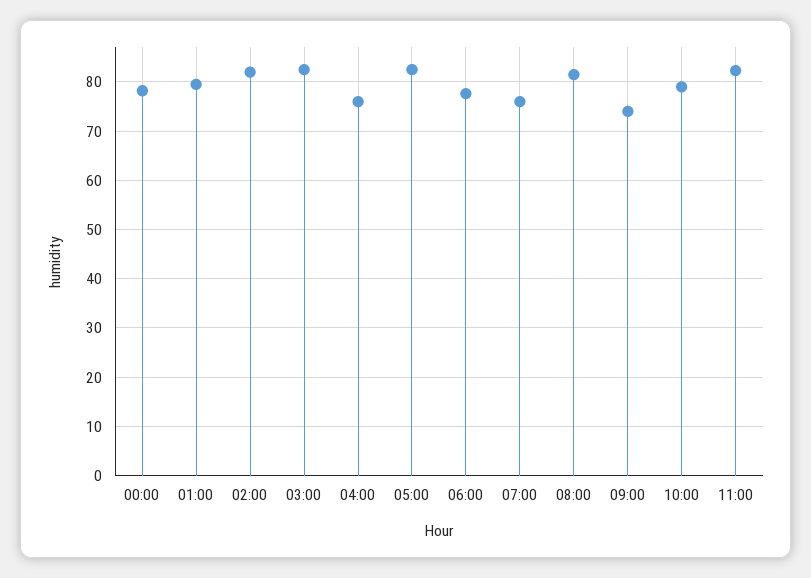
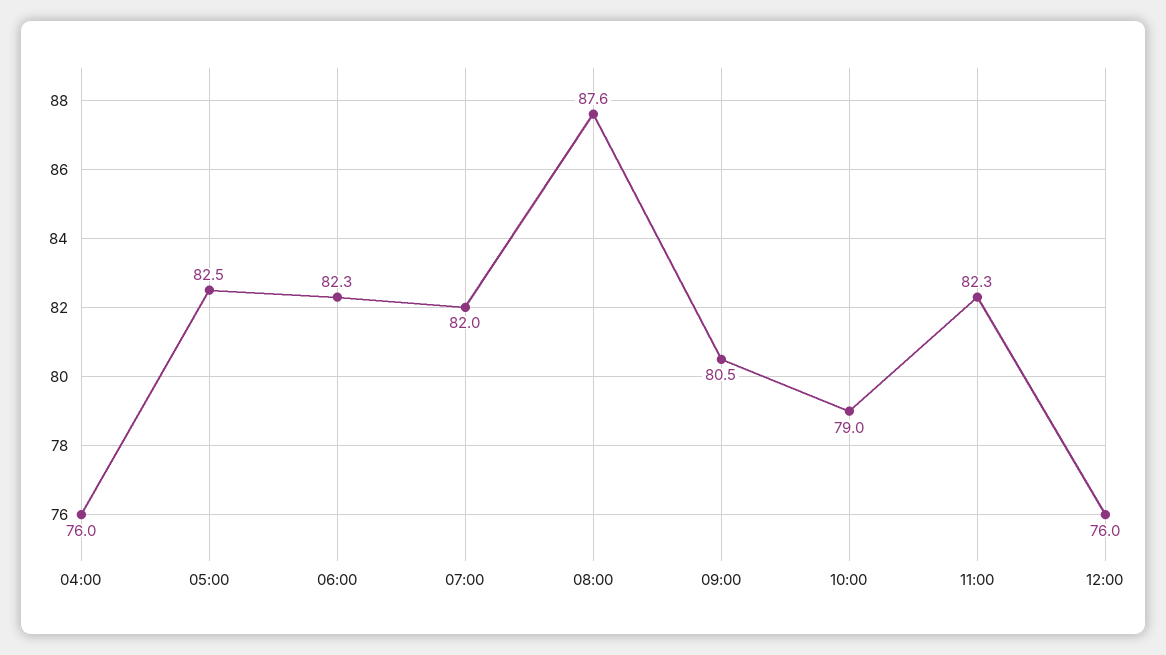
00:00: 78 -> none
01:00: 80 -> none
02:00: 82 -> none
03:00: 82 -> none
06:00: 78 -> 82.3
07:00: 76 -> 82
08:00: 82 -> 87.6
09:00: 74 -> 80.5
12:00: none -> 76

